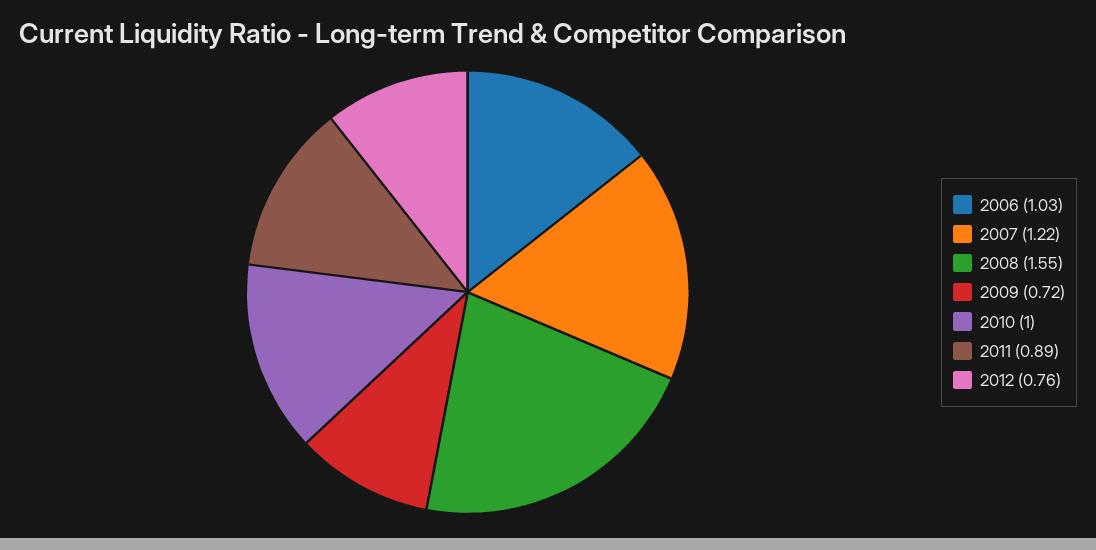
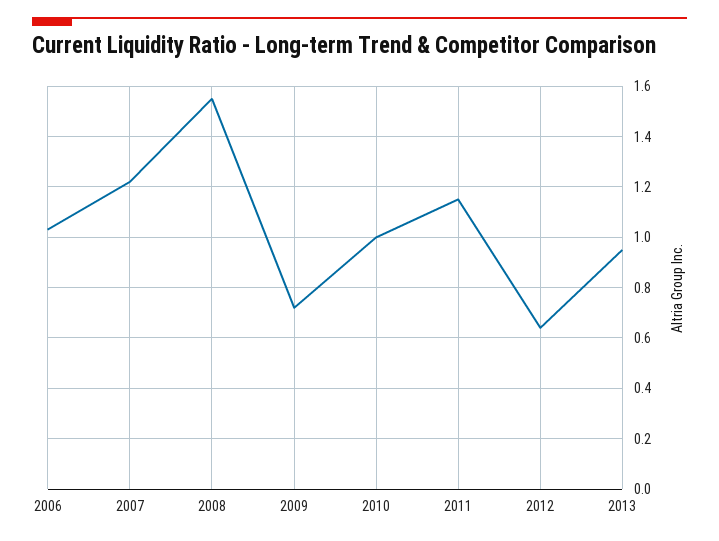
2011: 0.89 -> 1.15
2012: 0.76 -> 0.65
2013: none -> 0.95

